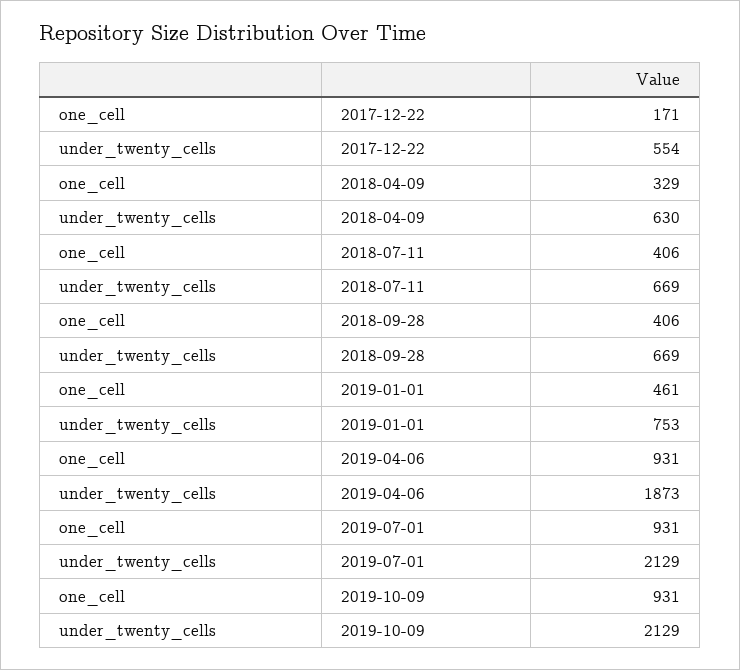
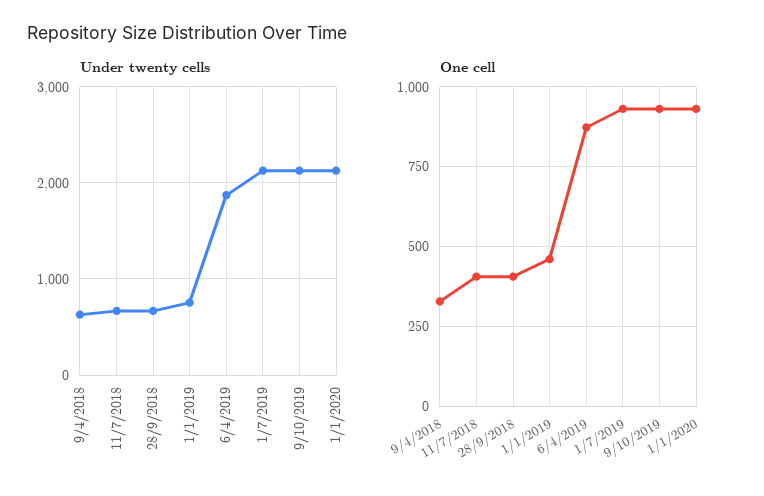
one_cell, 2017-12-22: 171 -> none
under_twenty_cells, 2017-12-22: 554 -> none
one_cell, 2019-04-06: 931 -> 875
under_twenty_cells, 1/1/2020: none -> 2100
one_cell, 1/1/2020: none -> 925

